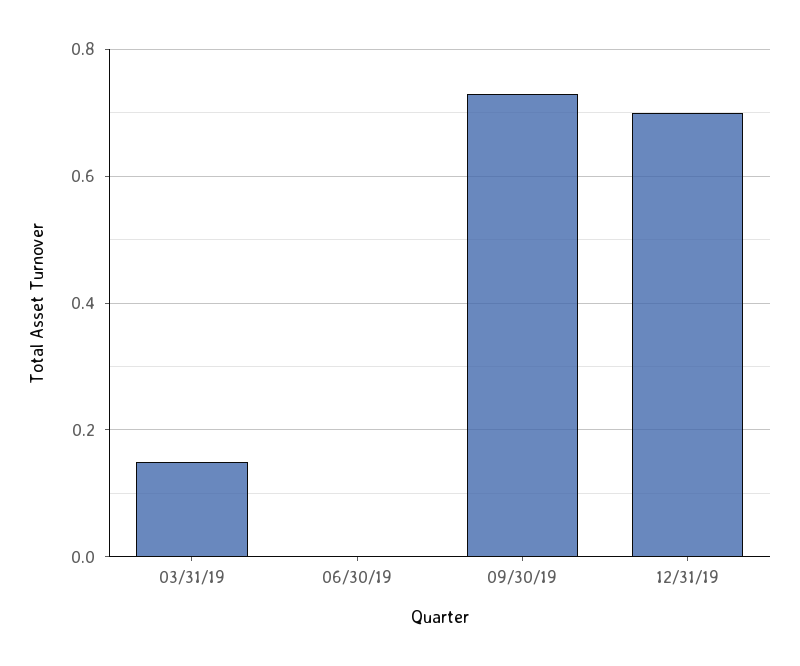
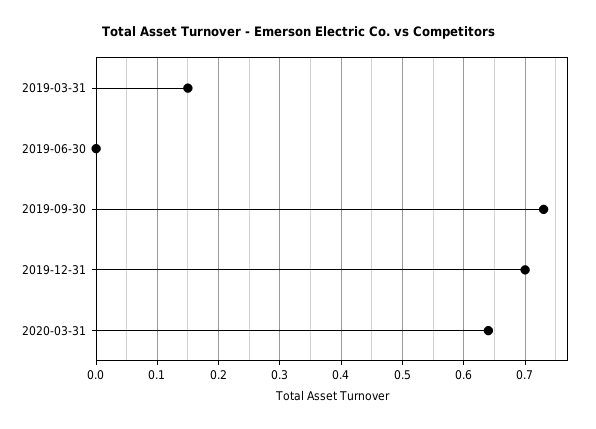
2020-03-31: none -> 0.64

